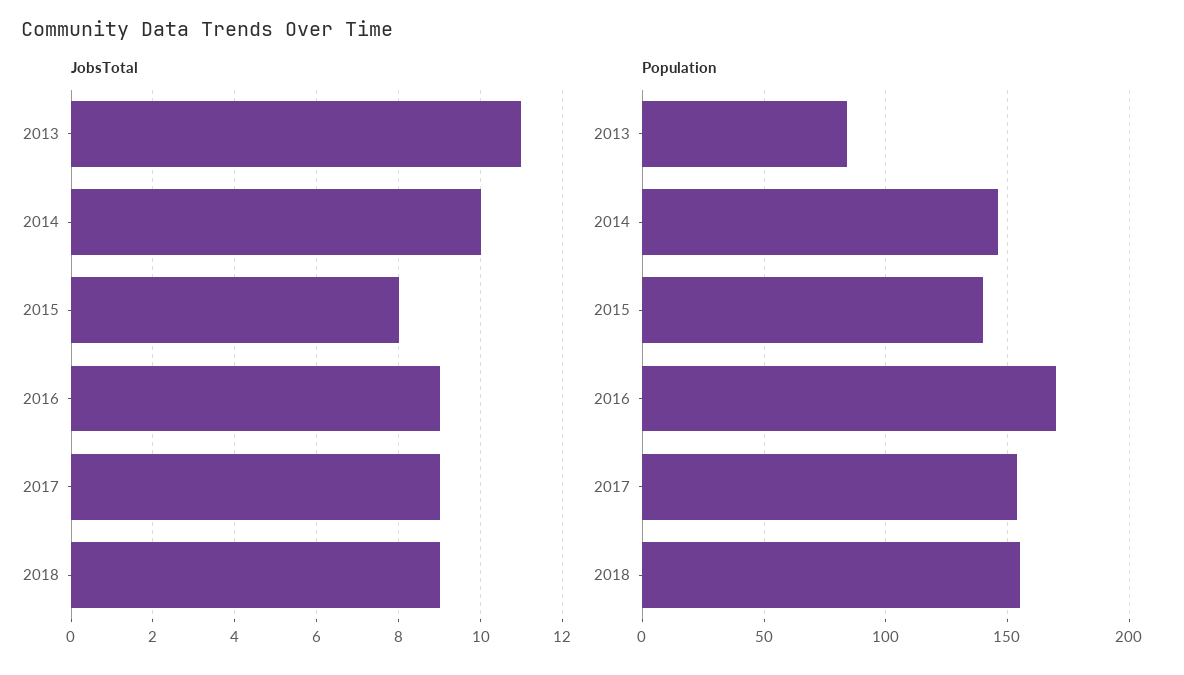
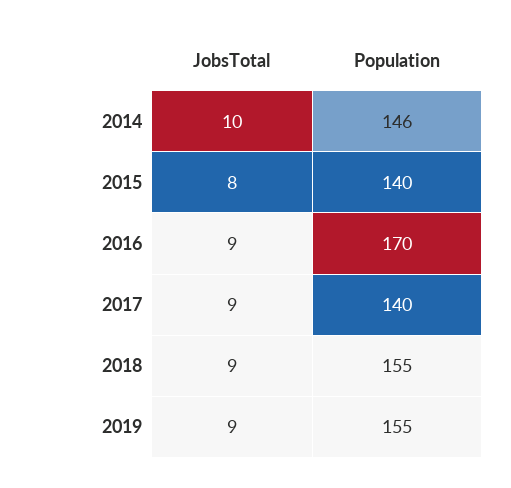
JobsTotal, 2013: 11 -> none
Population, 2013: 85 -> none
Population, 2017: 155 -> 140
JobsTotal, 2019: none -> 9
Population, 2019: none -> 155

